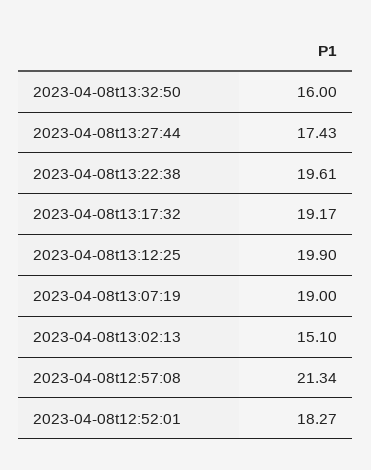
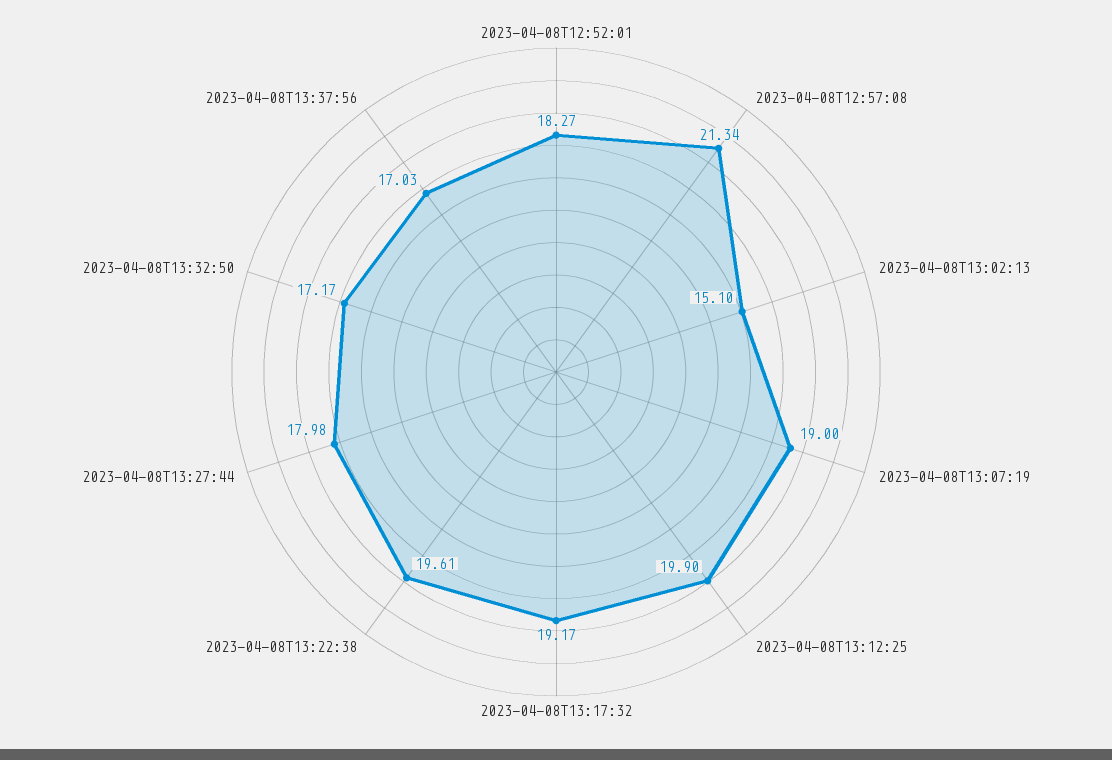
2023-04-08t13:32:50: 16 -> 17.17
2023-04-08t13:27:44: 17.43 -> 17.98
2023-04-08T13:37:56: none -> 17.03

